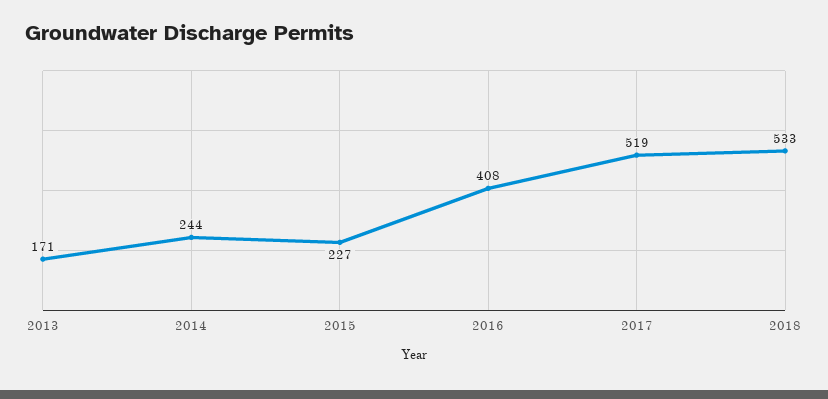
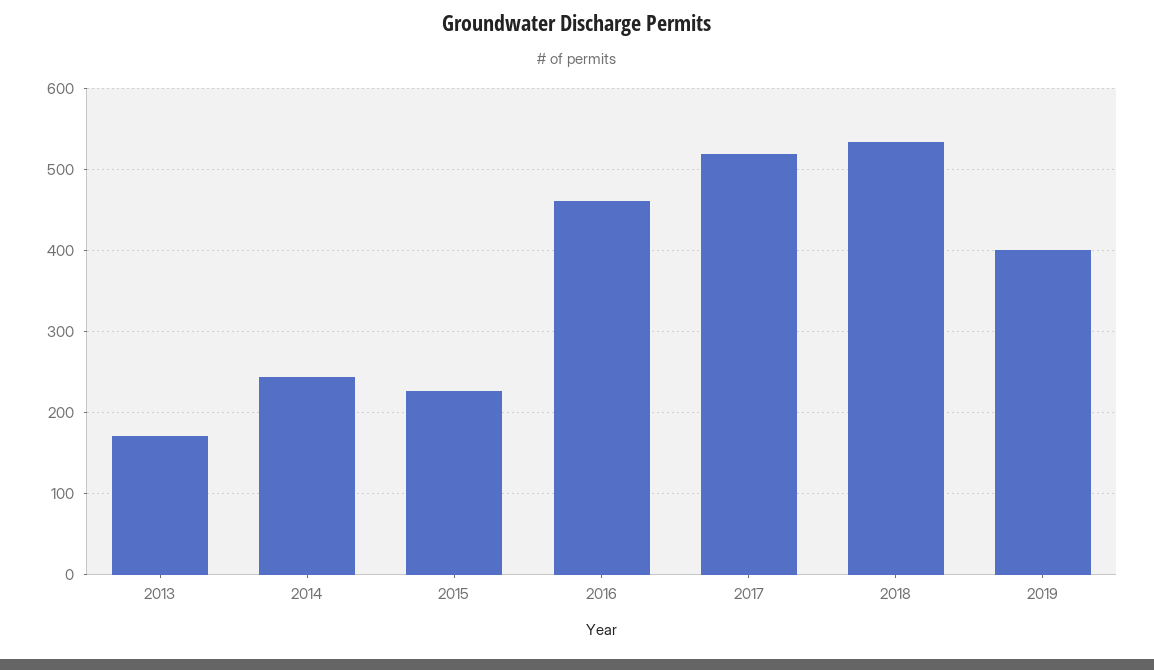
2016: 408 -> 460
2019: none -> 400

